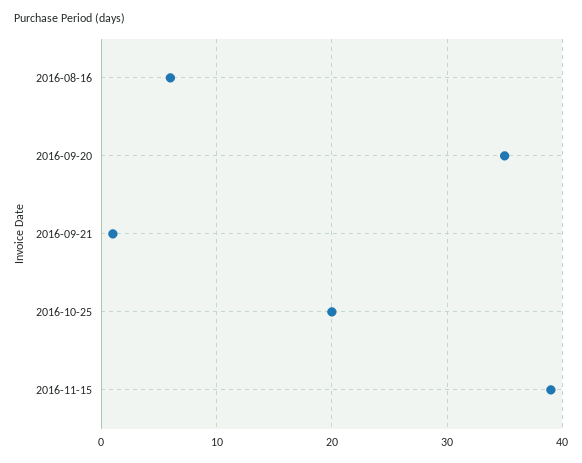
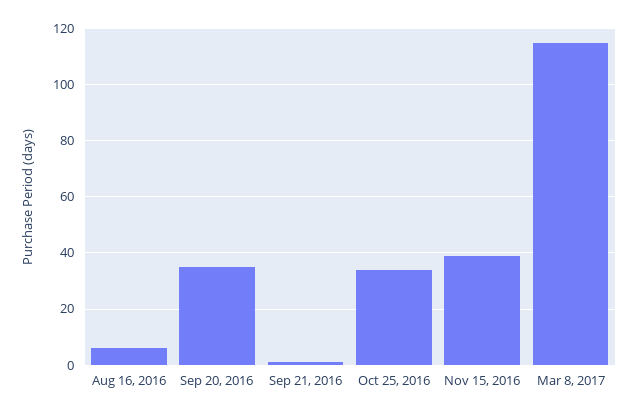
2016-10-25: 20 -> 35
Mar 8, 2017: none -> 115

